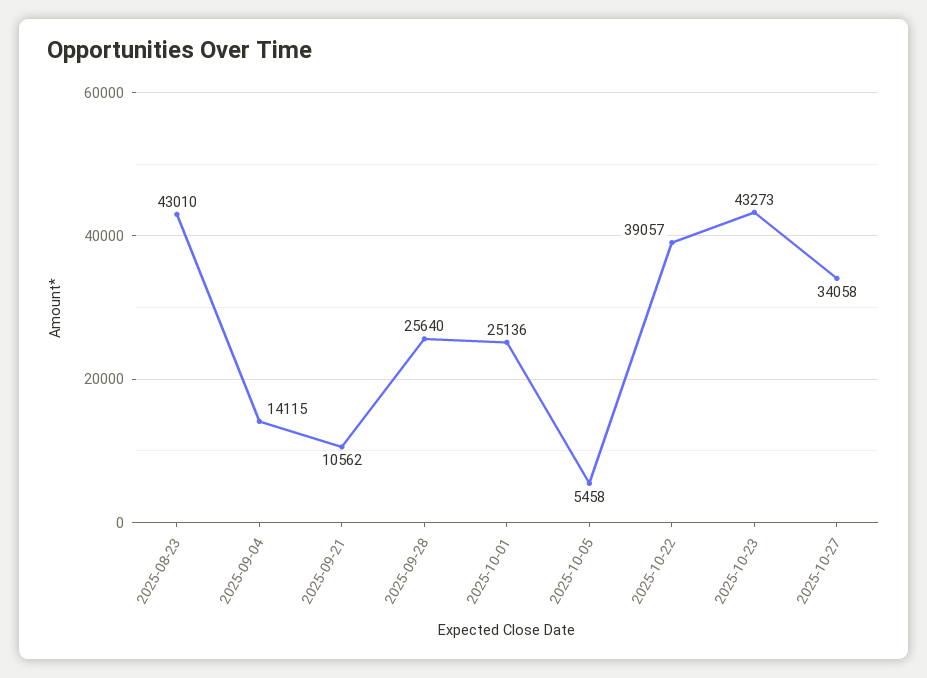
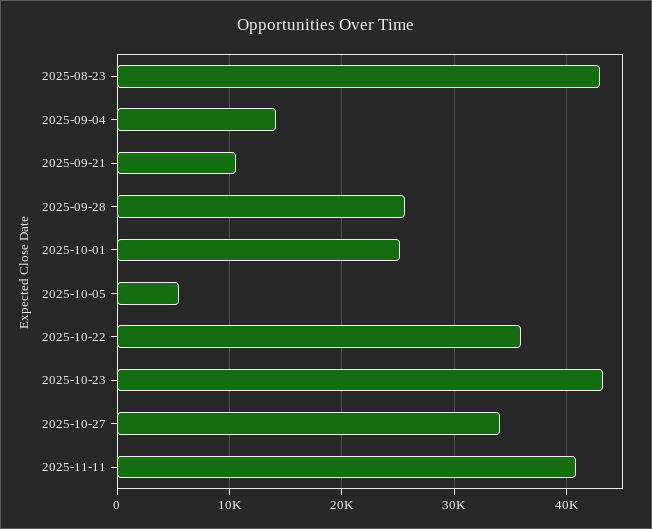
2025-10-22: 39057 -> 36000
2025-11-11: none -> 41000

